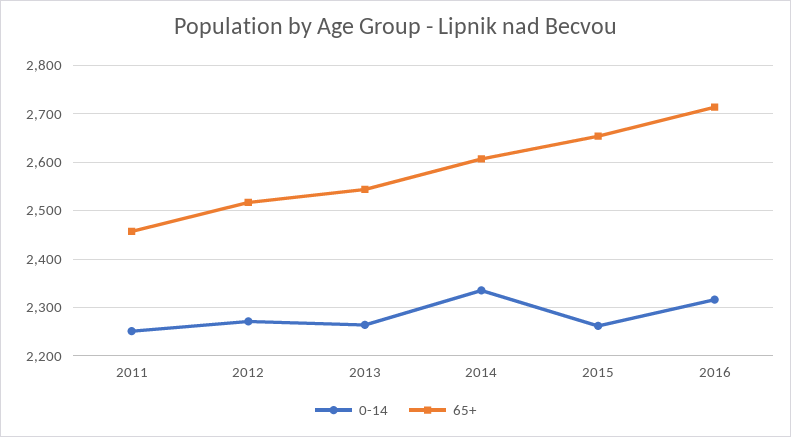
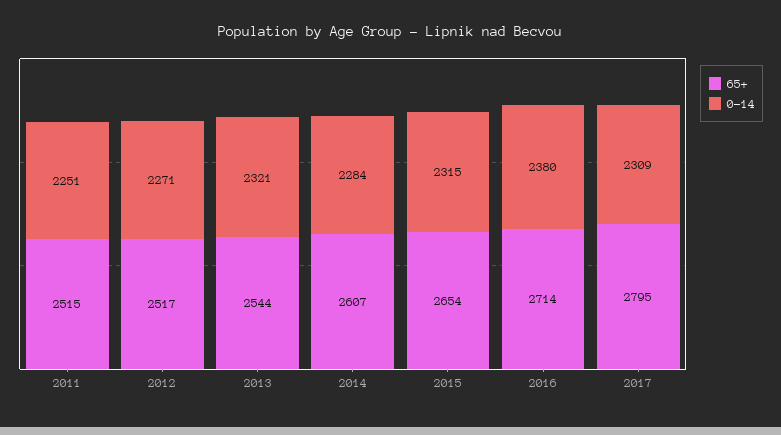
65+, 2011: 2460 -> 2515
0-14, 2013: 2260 -> 2321
0-14, 2014: 2340 -> 2284
0-14, 2015: 2260 -> 2315
0-14, 2016: 2320 -> 2380
65+, 2017: none -> 2795
0-14, 2017: none -> 2309

